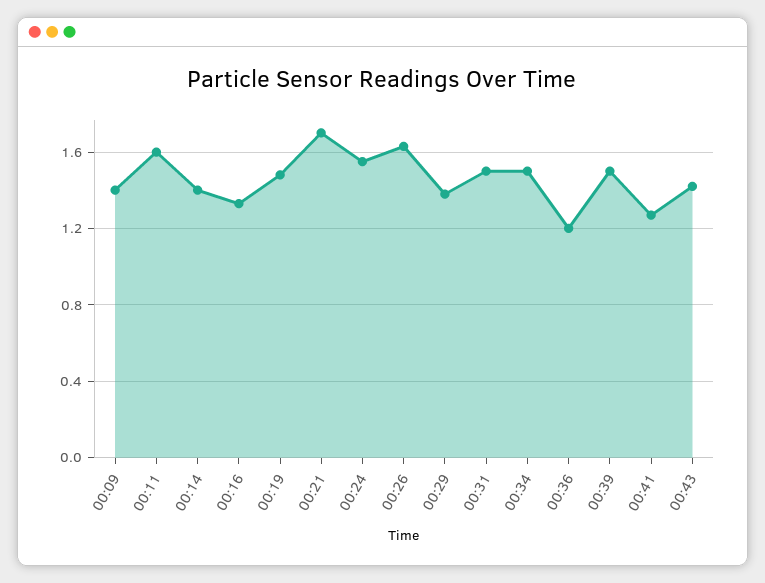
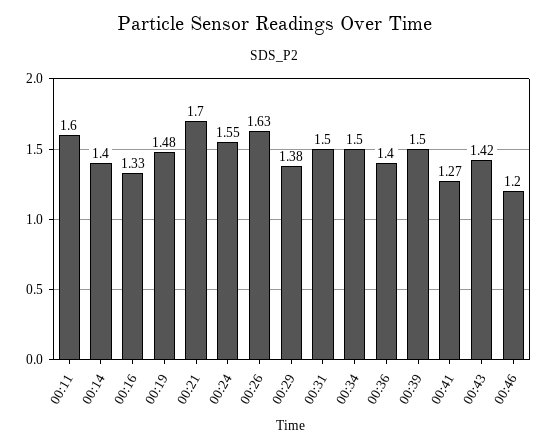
00:09: 1.4 -> none
00:36: 1.2 -> 1.4
00:46: none -> 1.2

